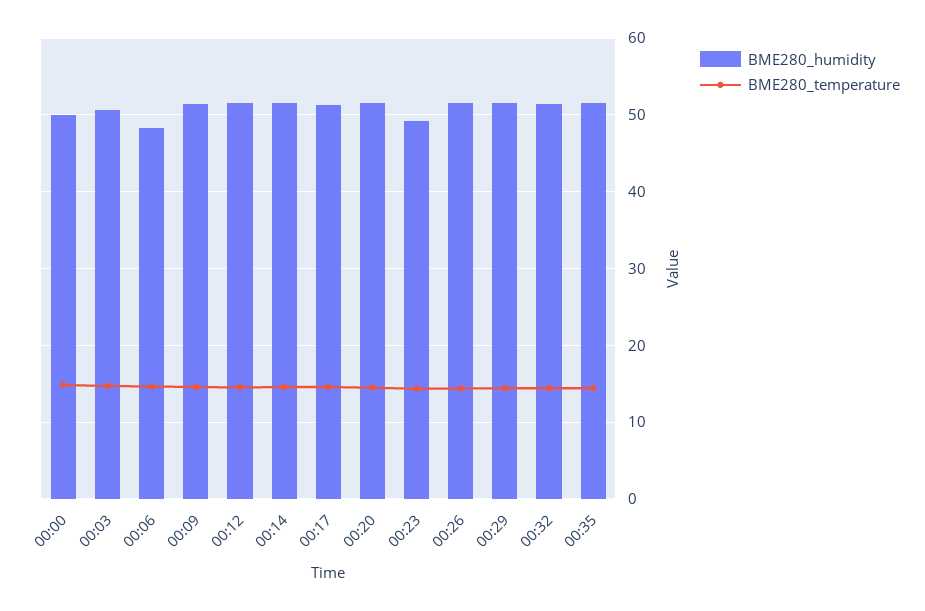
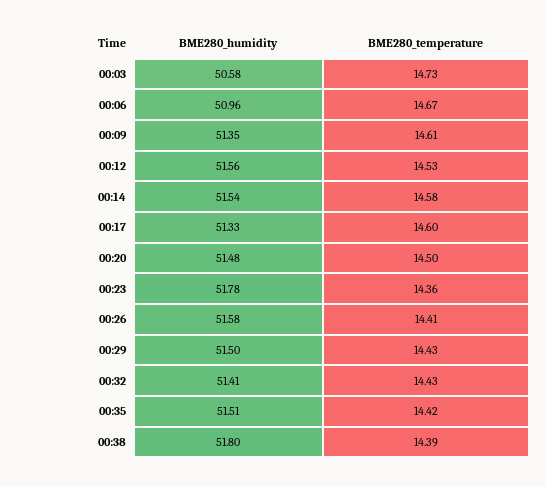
BME280_humidity, 00:00: 50 -> none
BME280_temperature, 00:00: 15 -> none
BME280_humidity, 00:06: 48 -> 50.96
BME280_humidity, 00:23: 49 -> 51.78
BME280_humidity, 00:38: none -> 51.8
BME280_temperature, 00:38: none -> 14.39

